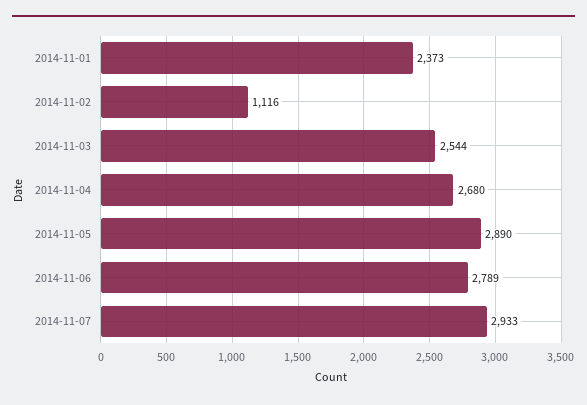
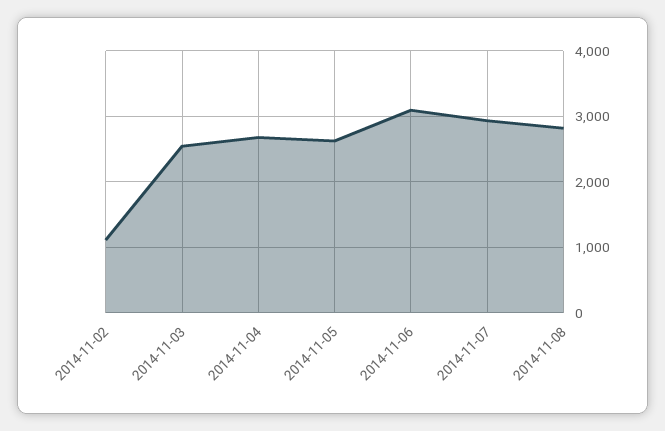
2014-11-01: 2373 -> none
2014-11-05: 2890 -> 2600
2014-11-06: 2789 -> 3100
2014-11-08: none -> 2800

